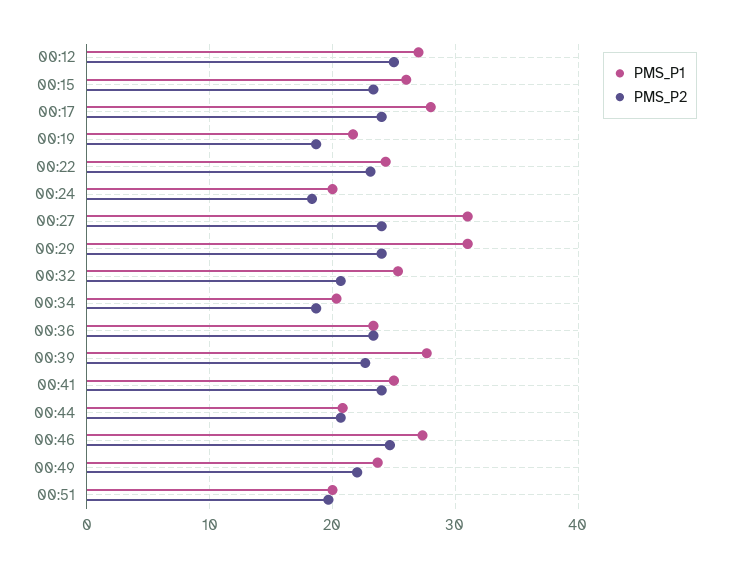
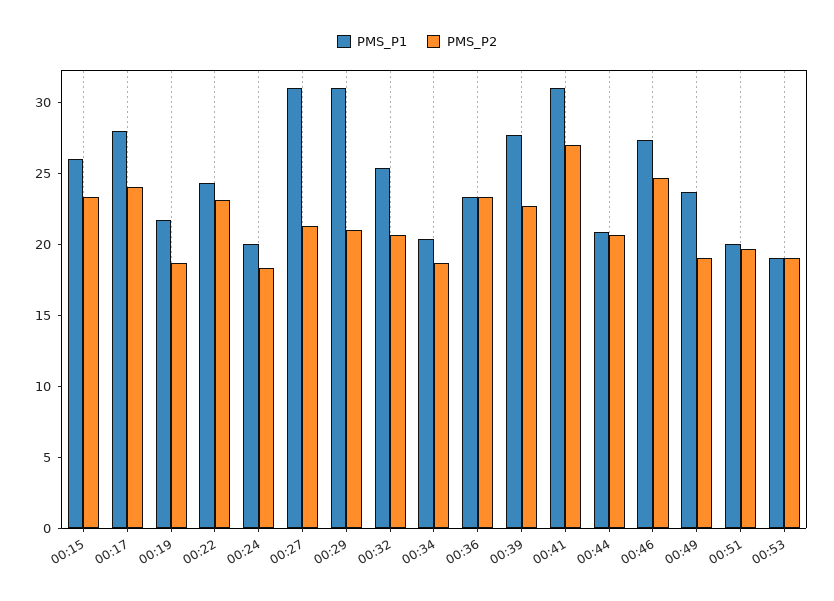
PMS_P1, 00:12: 27 -> none
PMS_P2, 00:12: 25 -> none
PMS_P2, 00:27: 24 -> 21
PMS_P2, 00:29: 24 -> 21
PMS_P1, 00:41: 25 -> 31
PMS_P2, 00:41: 24 -> 27
PMS_P2, 00:49: 22 -> 19
PMS_P1, 00:53: none -> 19
PMS_P2, 00:53: none -> 19

